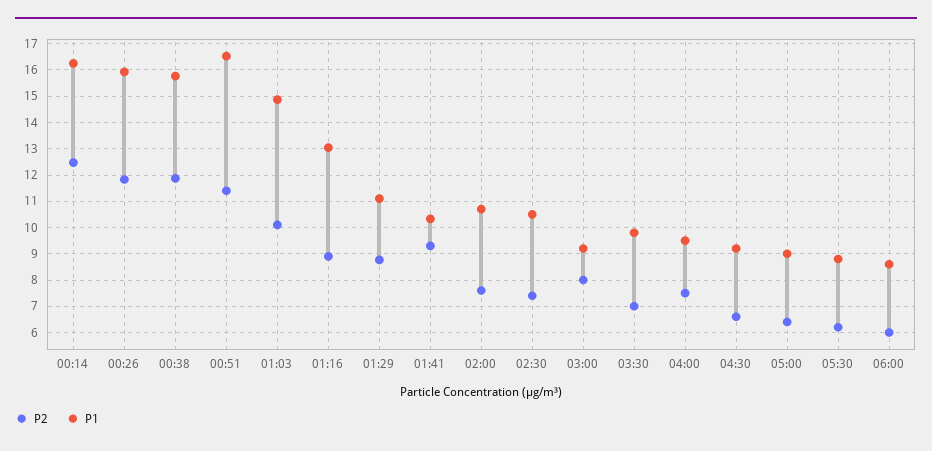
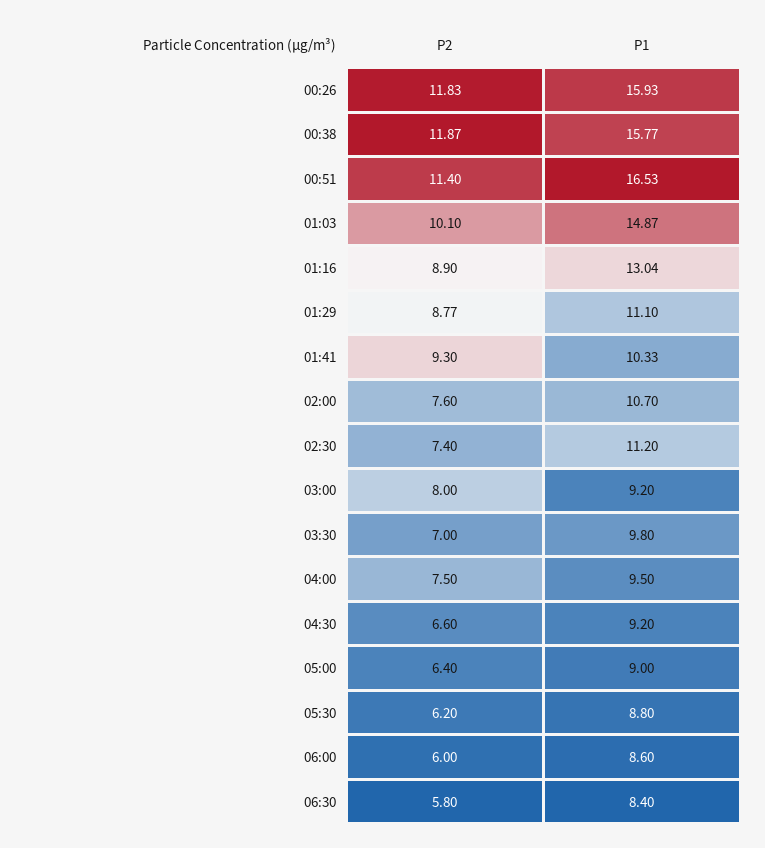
P2, 00:14: 12.5 -> none
P1, 00:14: 16.25 -> none
P1, 02:30: 10.5 -> 11.2
P2, 06:30: none -> 5.8
P1, 06:30: none -> 8.4

